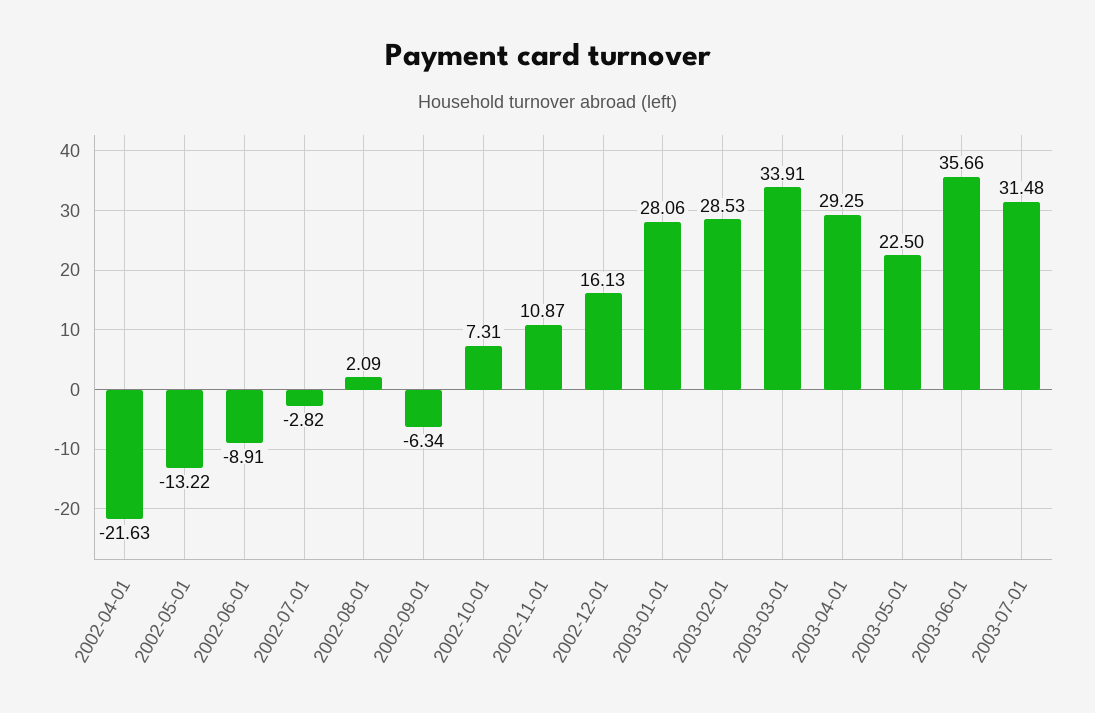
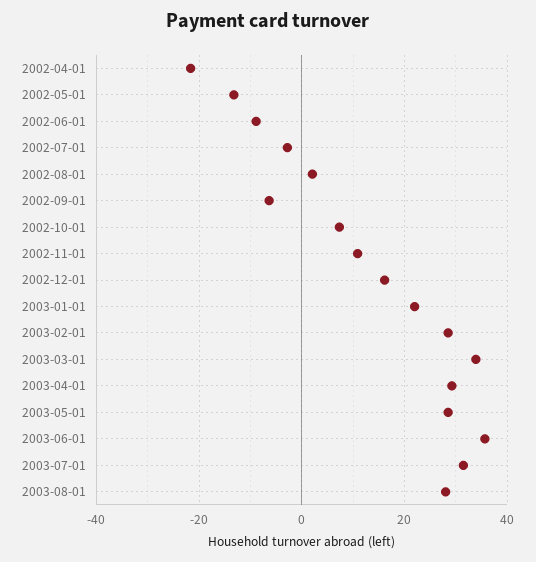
2003-01-01: 28.06 -> 22
2003-05-01: 22.5 -> 28
2003-08-01: none -> 28

